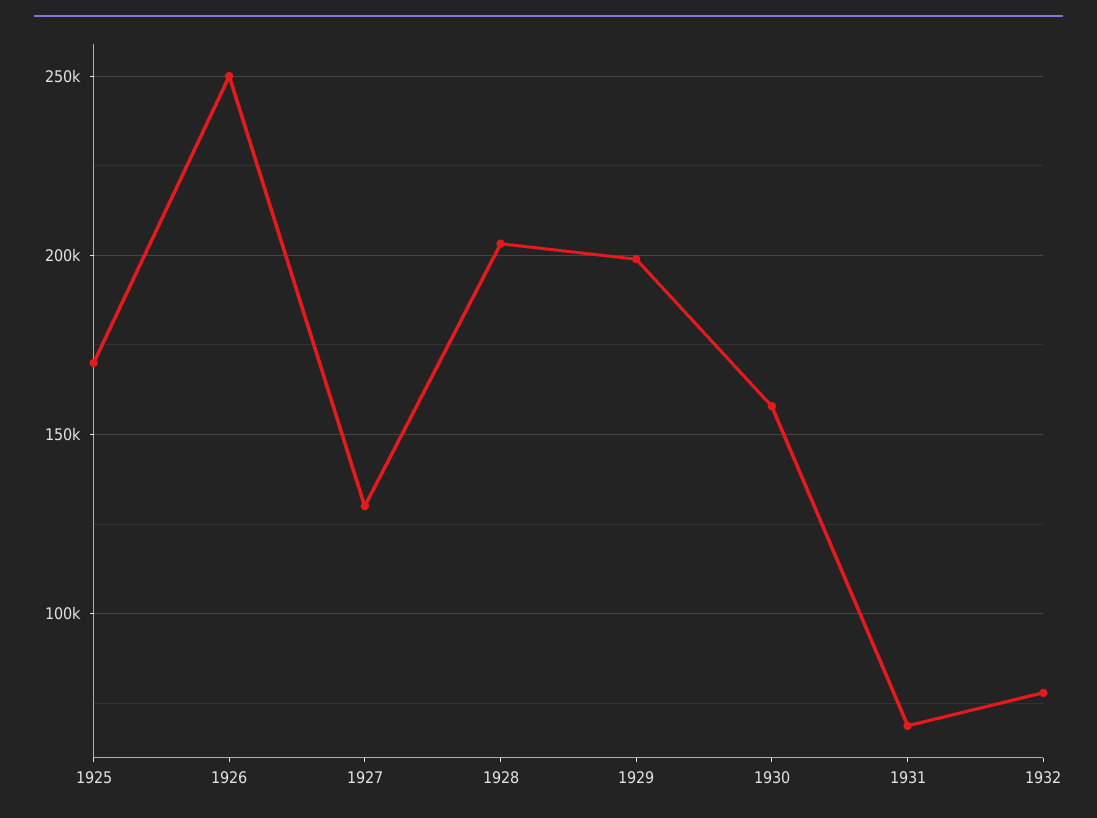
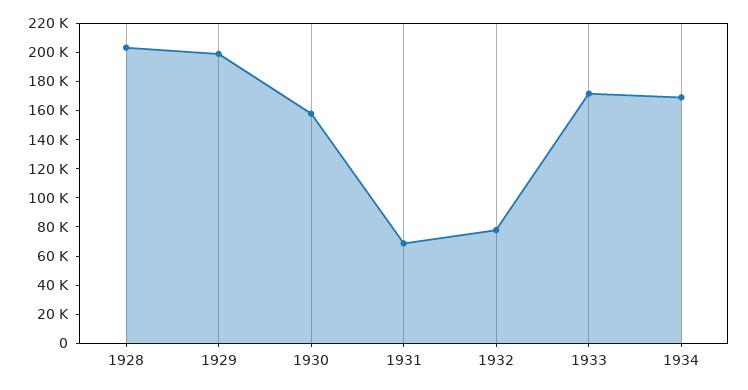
1925: 170000 -> none
1926: 250000 -> none
1927: 130000 -> none
1933: none -> 170000
1934: none -> 170000

